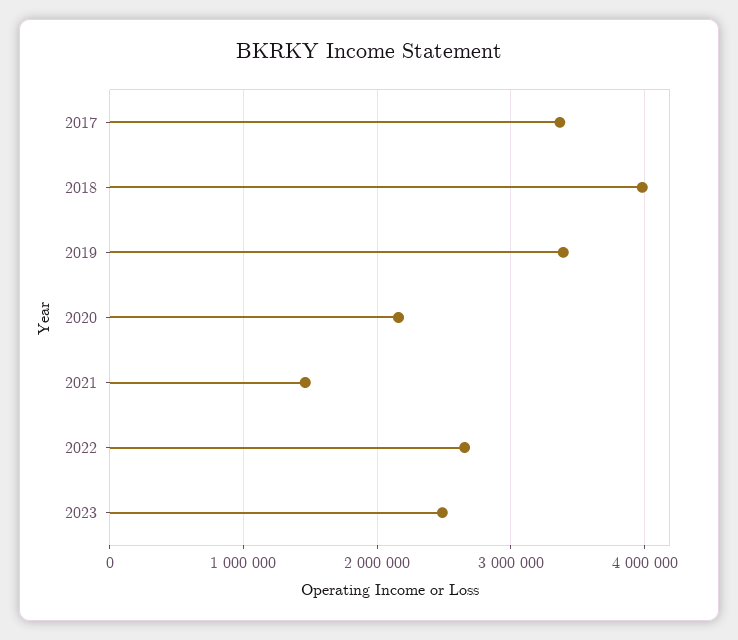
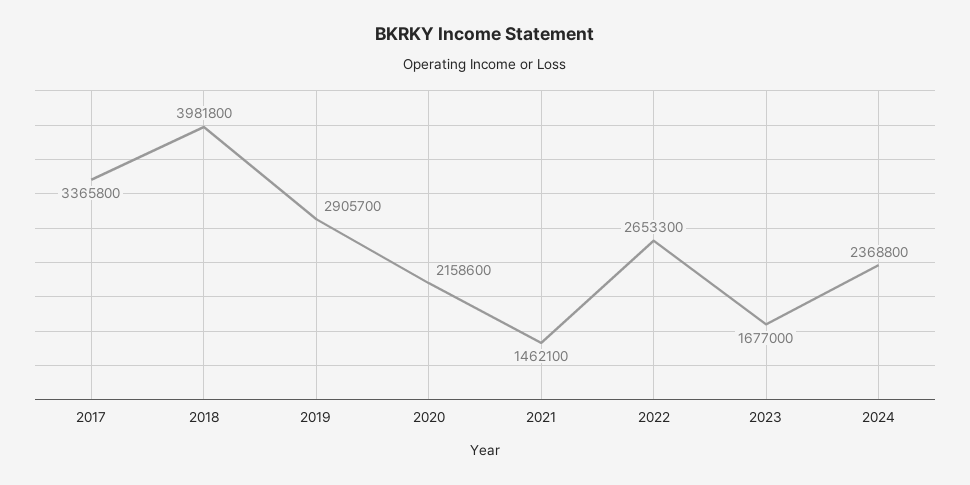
2019: 3400000 -> 2905700
2023: 2500000 -> 1677000
2024: none -> 2368800

